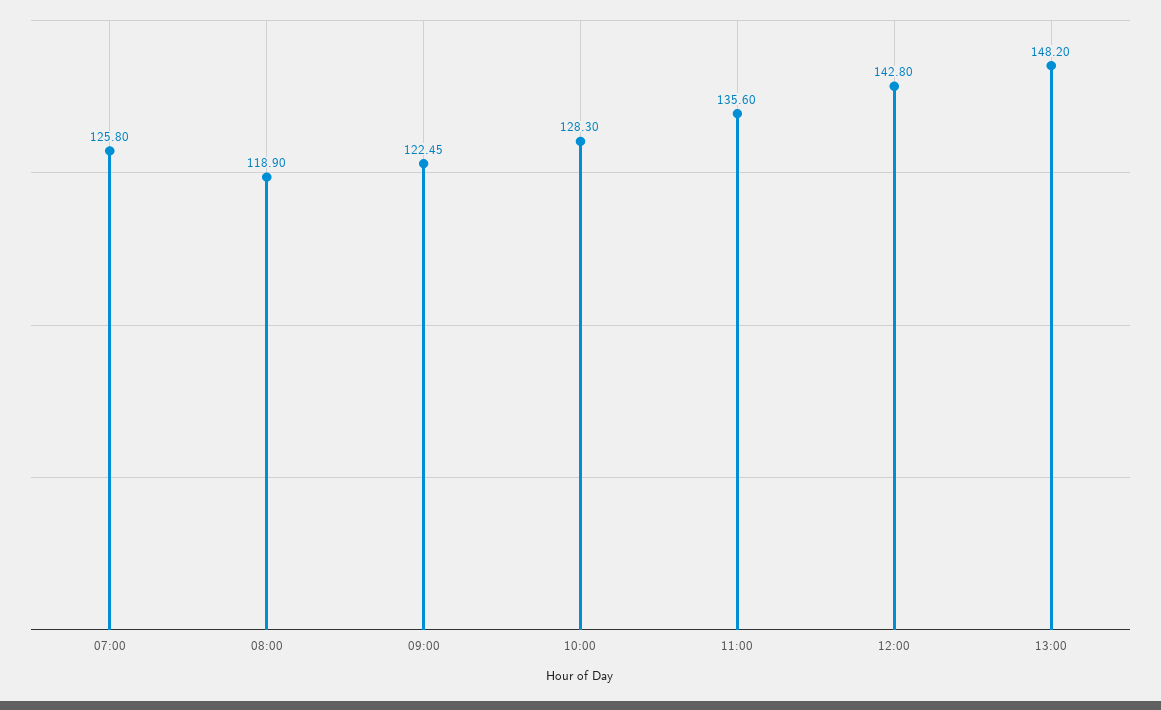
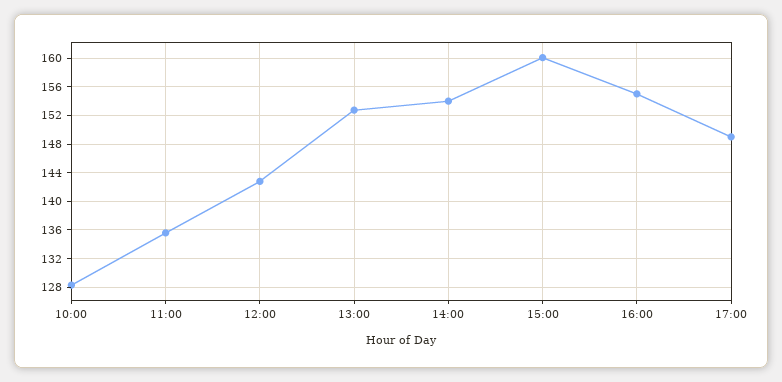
07:00: 125.8 -> none
08:00: 118.9 -> none
09:00: 122.45 -> none
13:00: 148.2 -> 153
14:00: none -> 154
15:00: none -> 160
16:00: none -> 155
17:00: none -> 149

